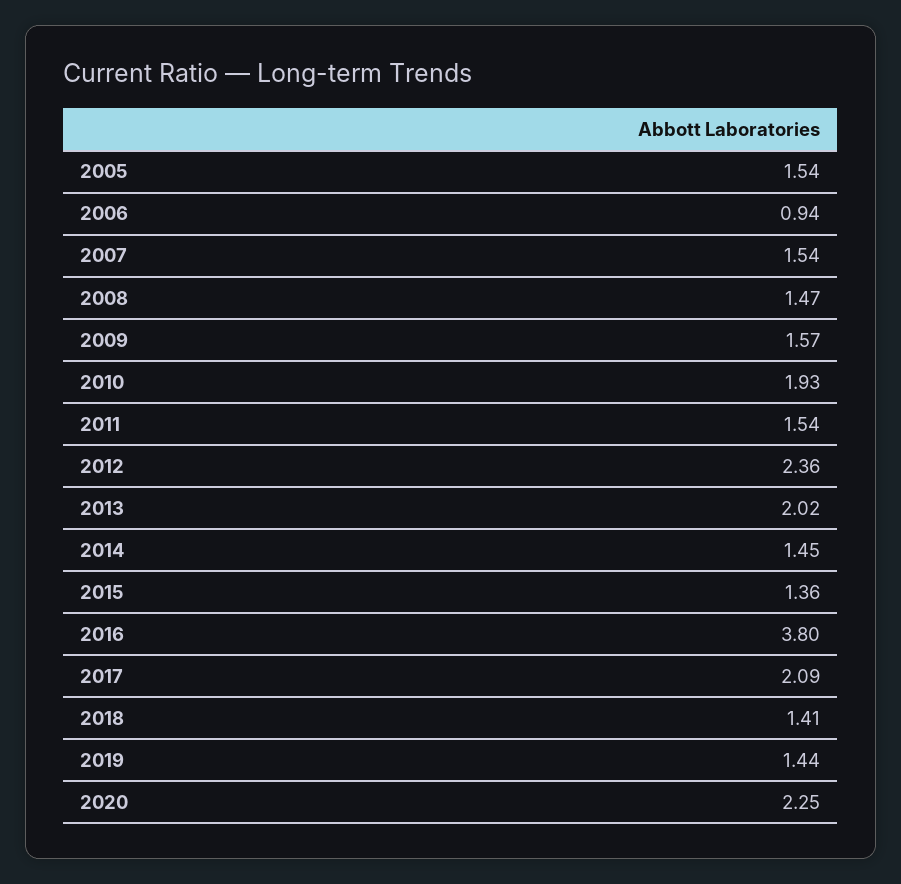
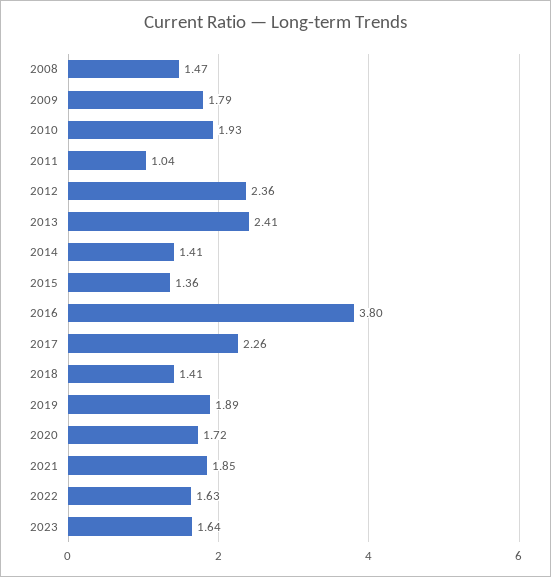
2005: 1.54 -> none
2006: 0.94 -> none
2007: 1.54 -> none
2009: 1.57 -> 1.79
2011: 1.54 -> 1.04
2013: 2.02 -> 2.41
2014: 1.45 -> 1.41
2017: 2.09 -> 2.26
2019: 1.44 -> 1.89
2020: 2.25 -> 1.72
2021: none -> 1.85
2022: none -> 1.63
2023: none -> 1.64

